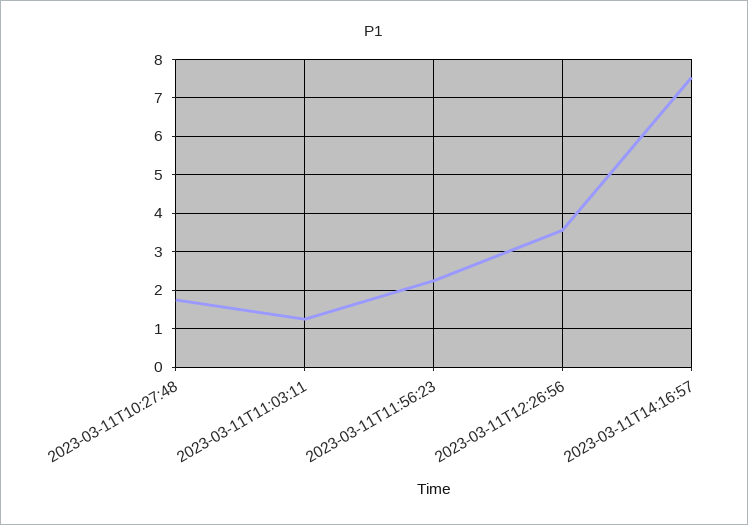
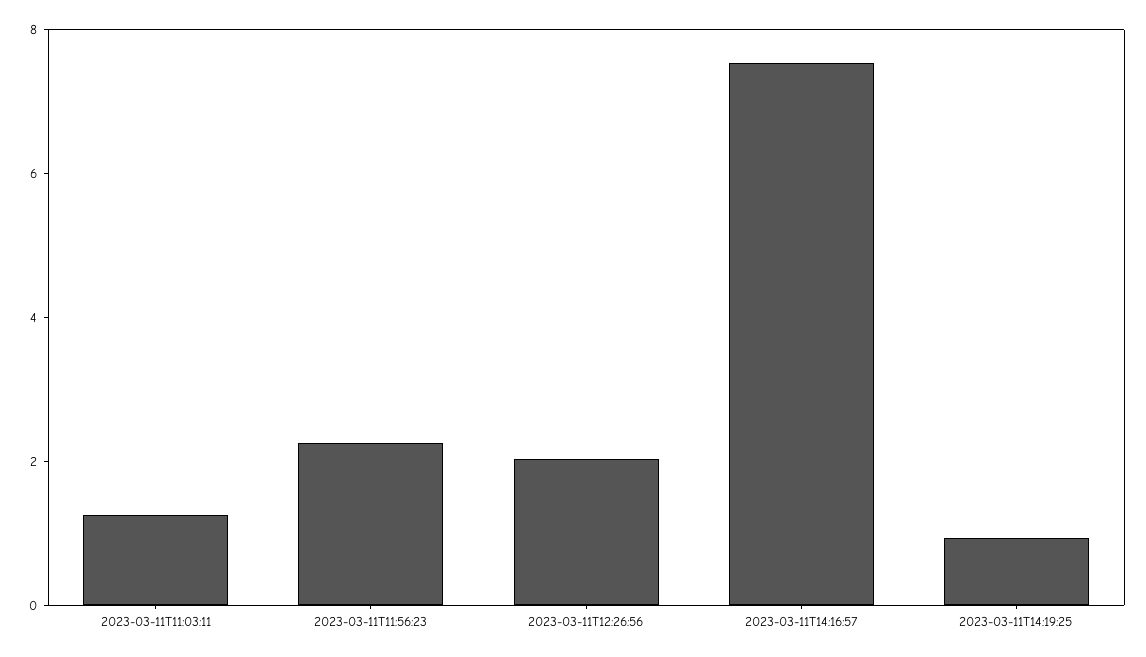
2023-03-11T10:27:48: 1.8 -> none
2023-03-11T12:26:56: 3.6 -> 2
2023-03-11T14:19:25: none -> 1

